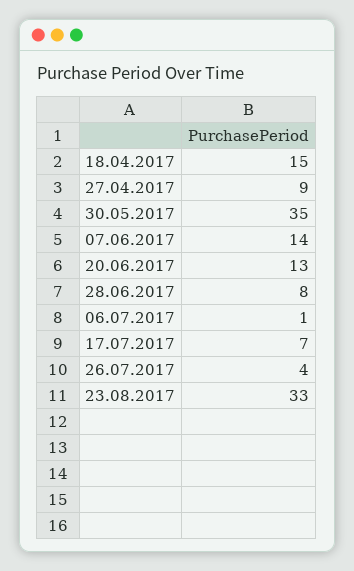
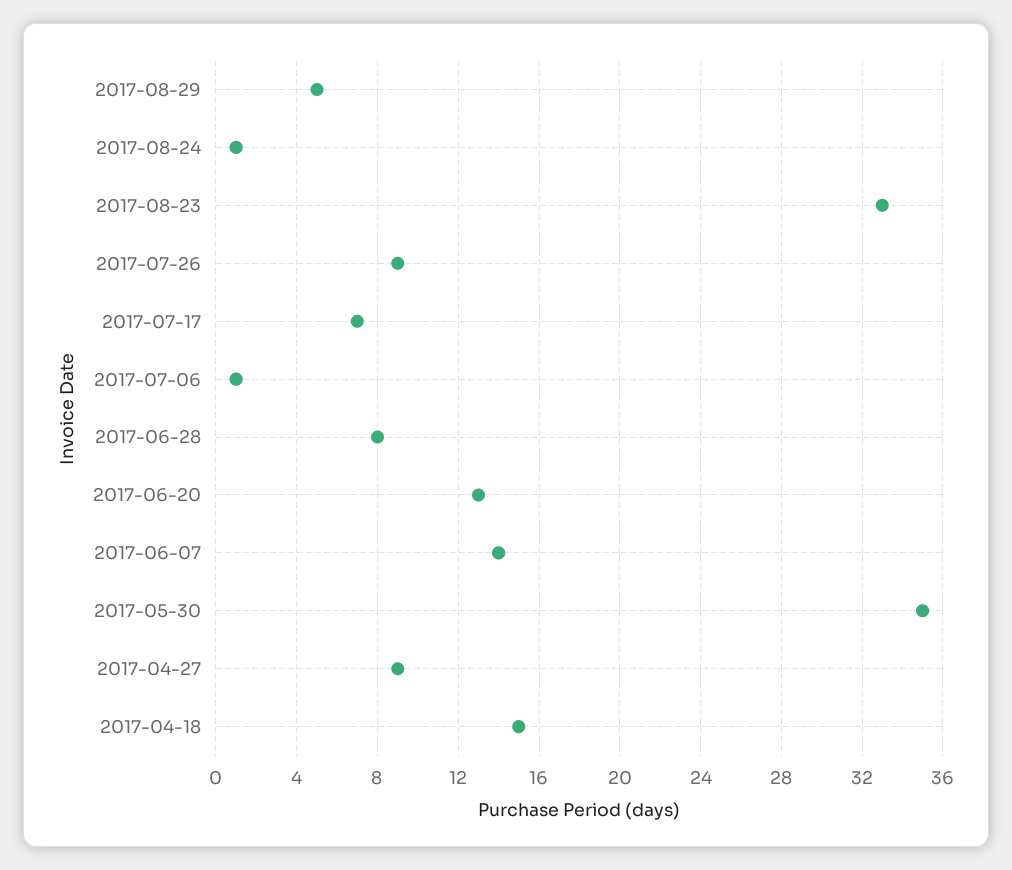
26.07.2017: 4 -> 9
2017-08-29: none -> 5
2017-08-24: none -> 1

